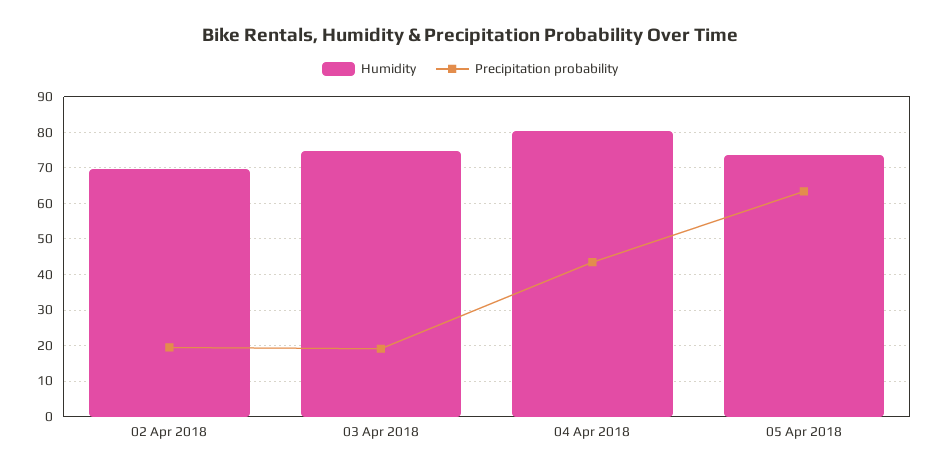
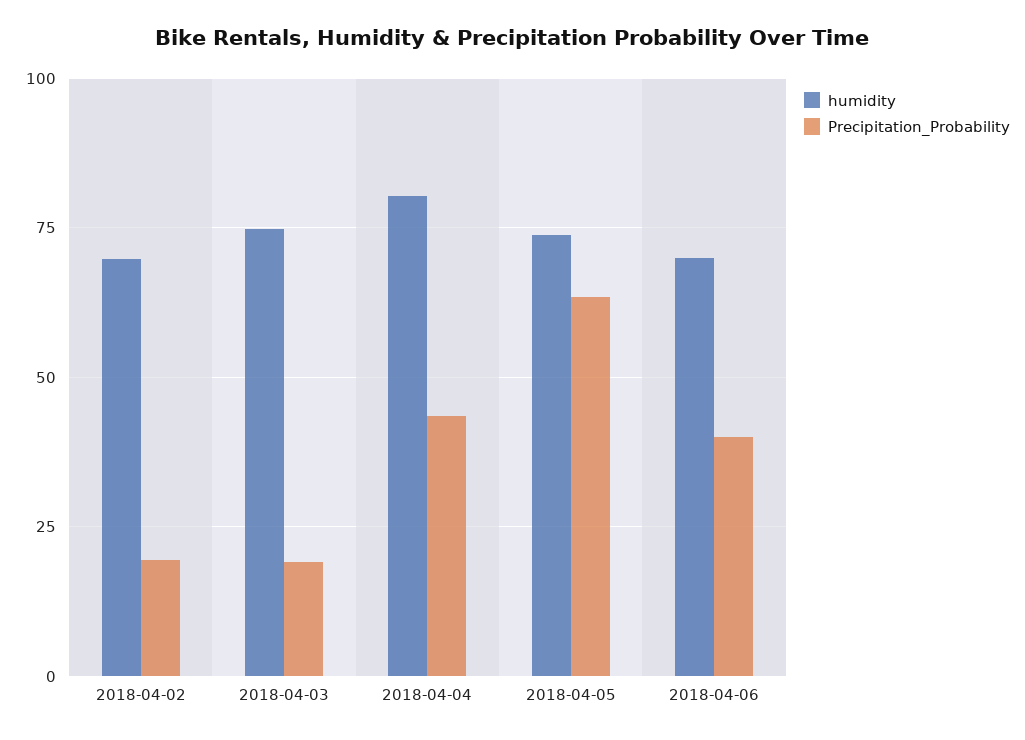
Humidity, 2018-04-06: none -> 70
Precipitation probability, 2018-04-06: none -> 40

